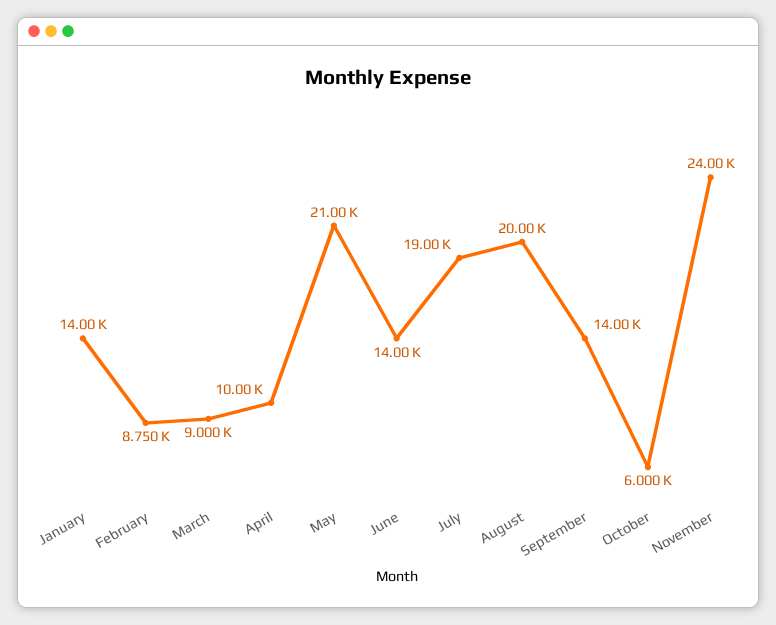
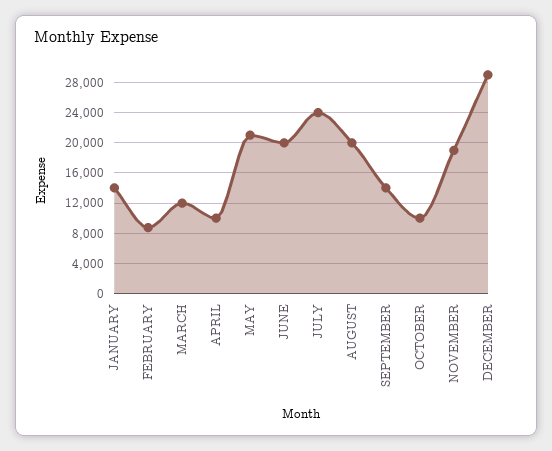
March: 9000 -> 12000
June: 14000 -> 20000
July: 19000 -> 24000
October: 6000 -> 10000
November: 24000 -> 19000
DECEMBER: none -> 29000

